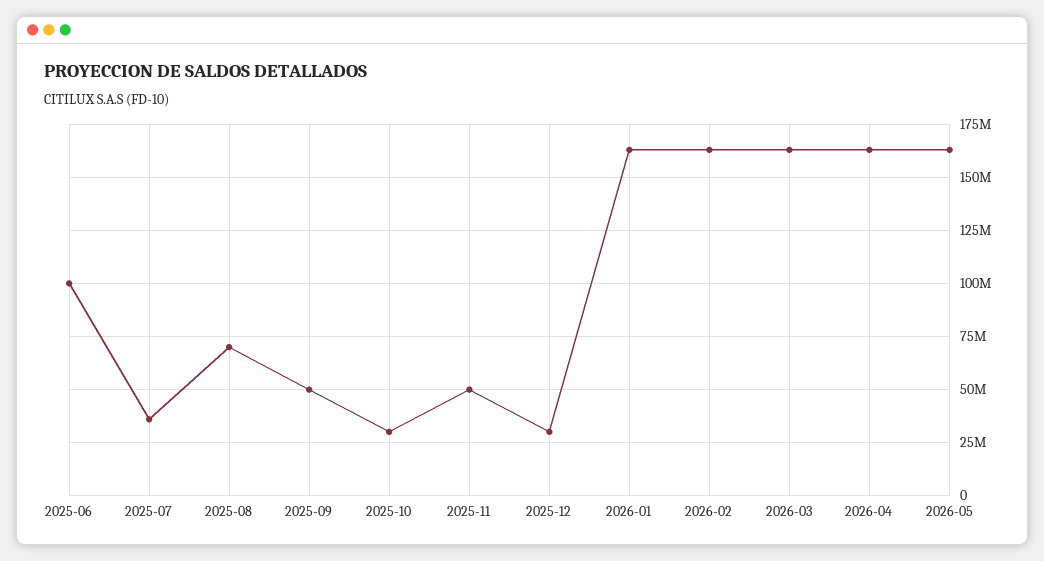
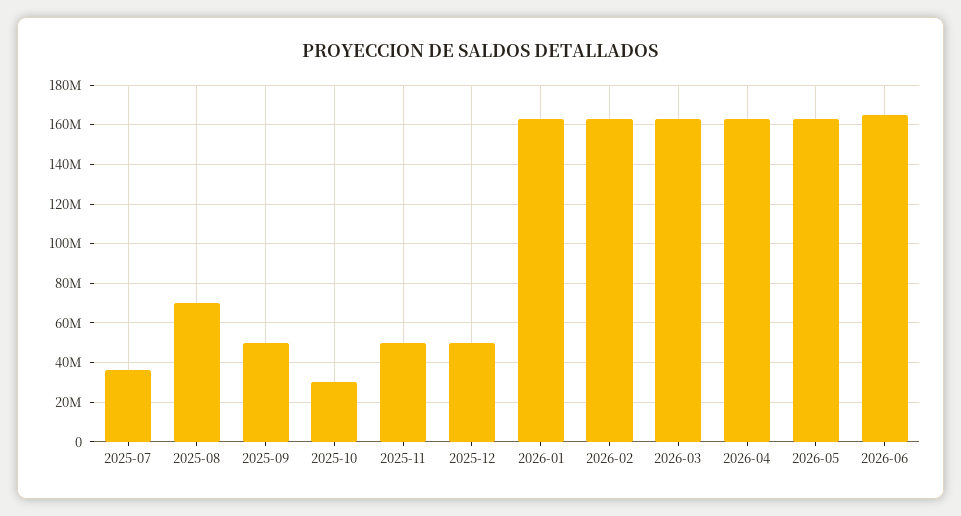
2025-06: 100000000 -> none
2025-12: 30000000 -> 50000000
2026-06: none -> 165000000

